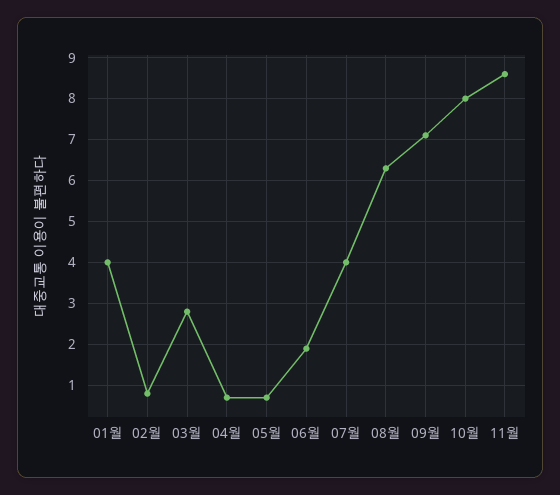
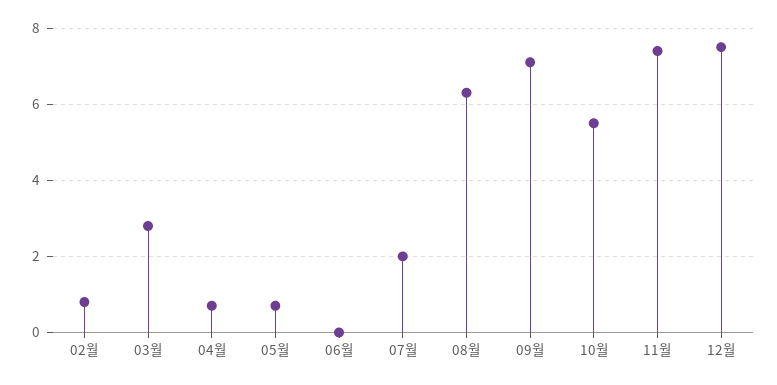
01월: 4 -> none
06월: 2 -> 0
07월: 4 -> 2
10월: 8 -> 5.5
11월: 8.5 -> 7.5
12월: none -> 7.5

